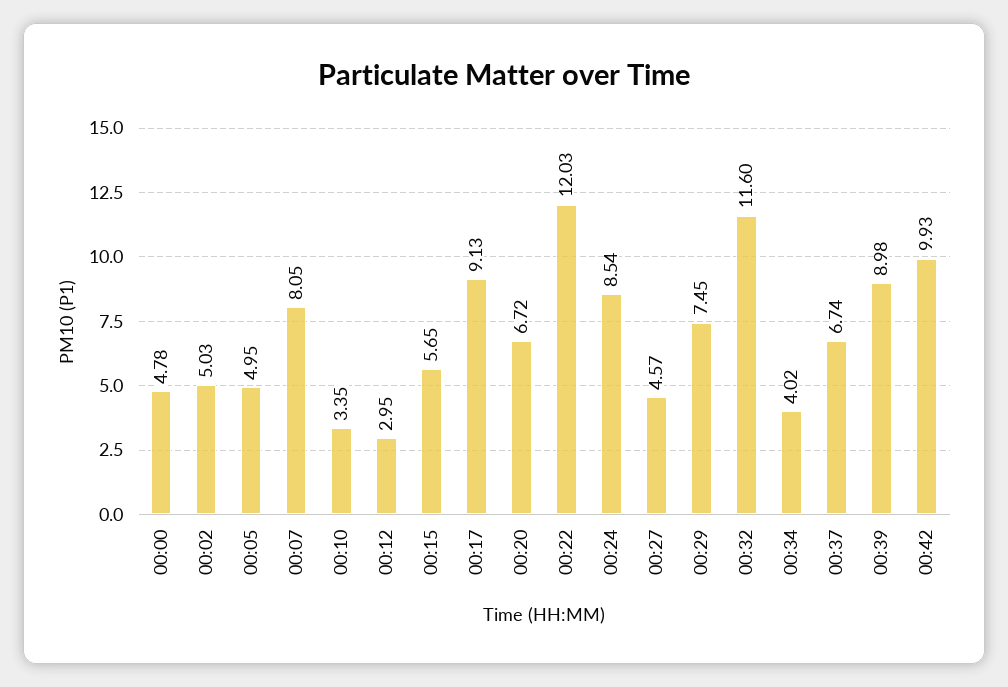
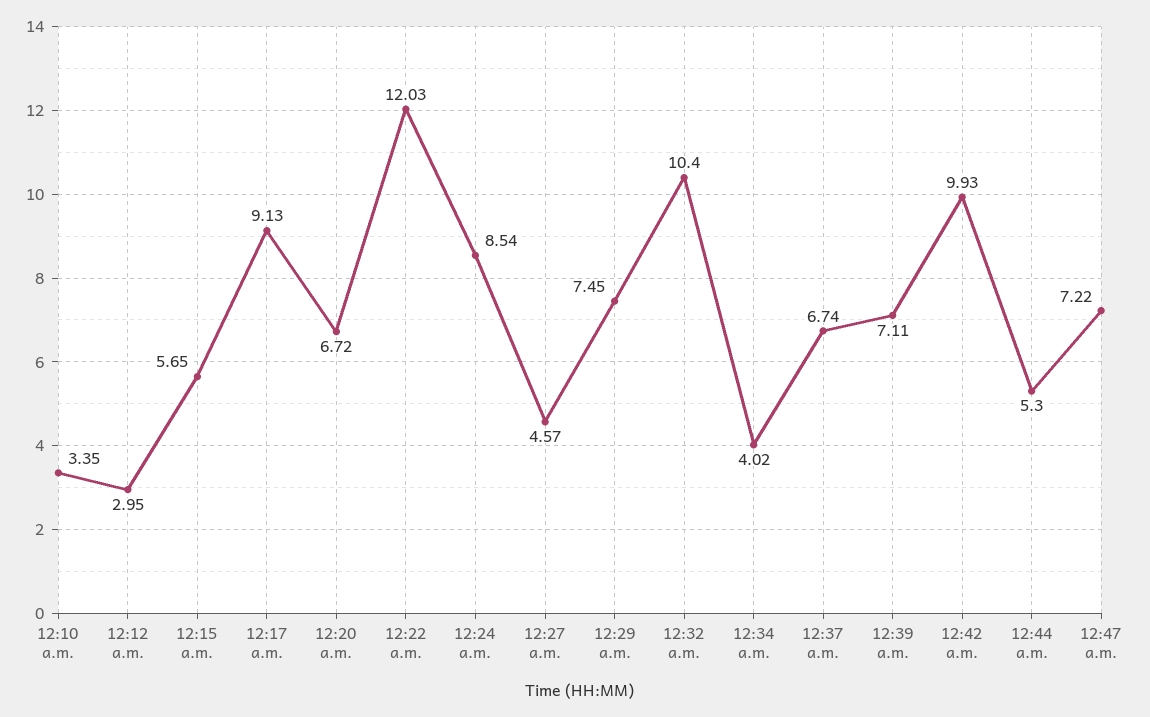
00:00: 4.78 -> none
00:02: 5.03 -> none
00:05: 4.95 -> none
00:07: 8.05 -> none
00:32: 11.6 -> 10.4
00:39: 8.98 -> 7.11
12:44 a.m.: none -> 5.3
12:47 a.m.: none -> 7.22

